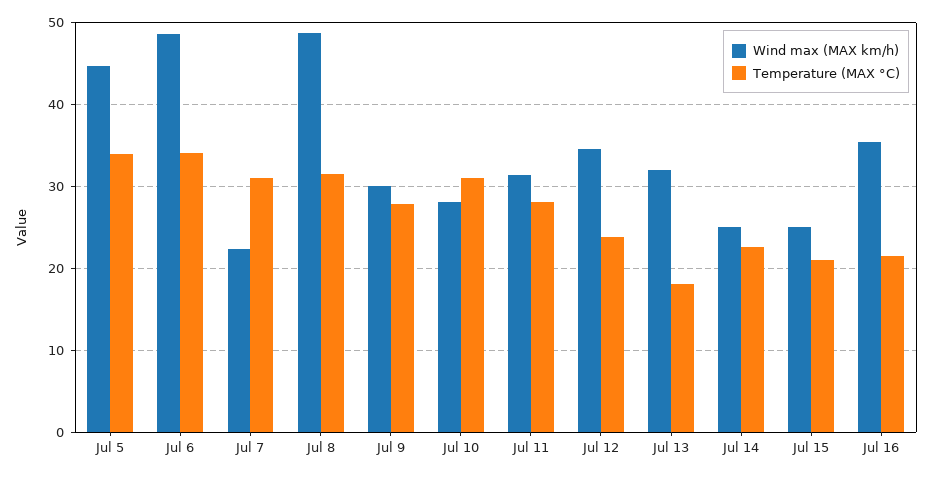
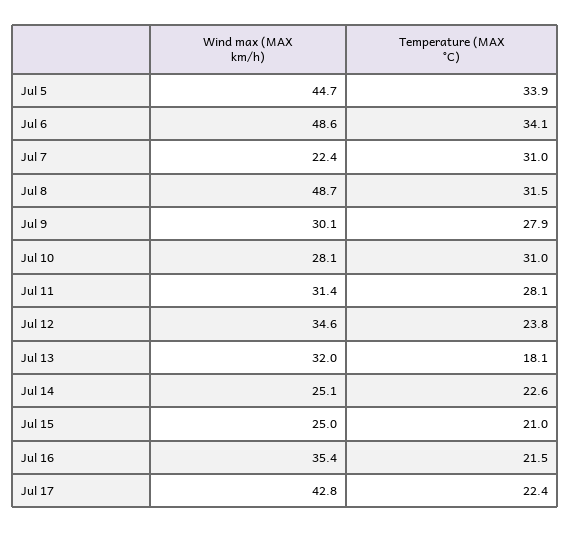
Wind max (MAX km/h), Jul 17: none -> 42.8
Temperature (MAX °C), Jul 17: none -> 22.4

